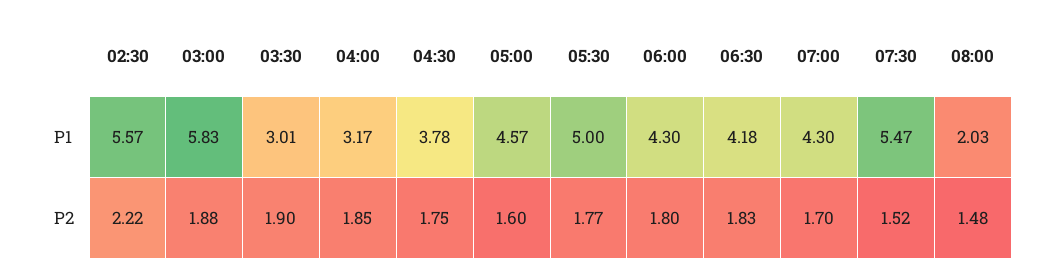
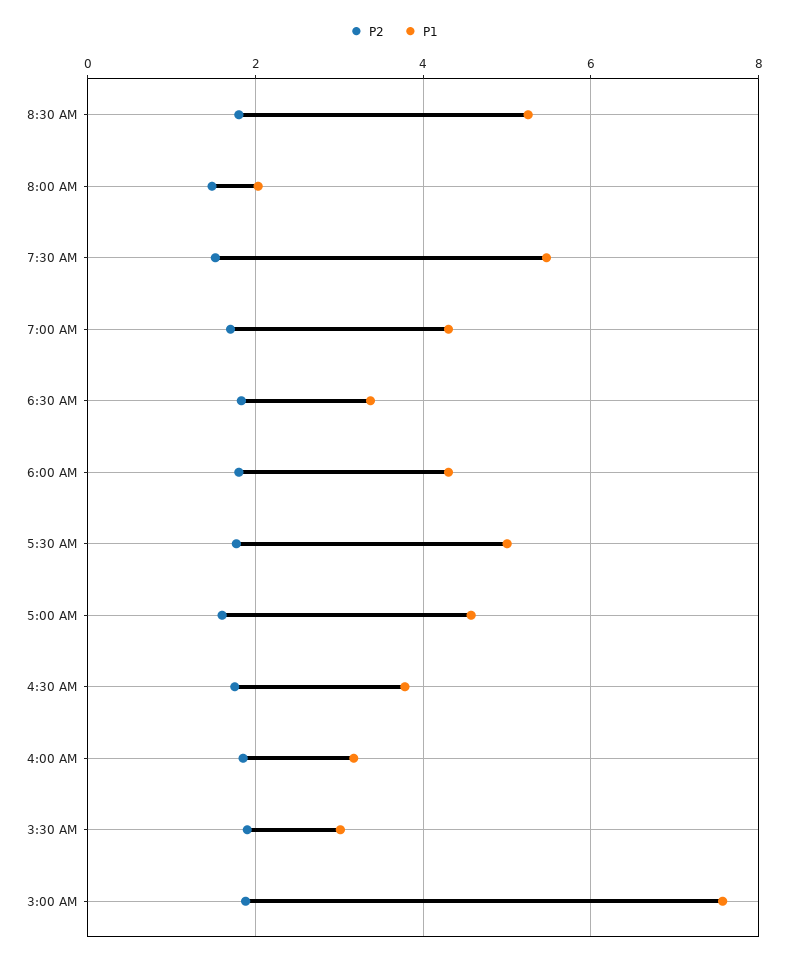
P1, 02:30: 5.57 -> none
P1, 03:00: 5.83 -> 7.6
P1, 06:30: 4.18 -> 3.4
P2, 02:30: 2.22 -> none
P2, 8:30 AM: none -> 1.8
P1, 8:30 AM: none -> 5.2

